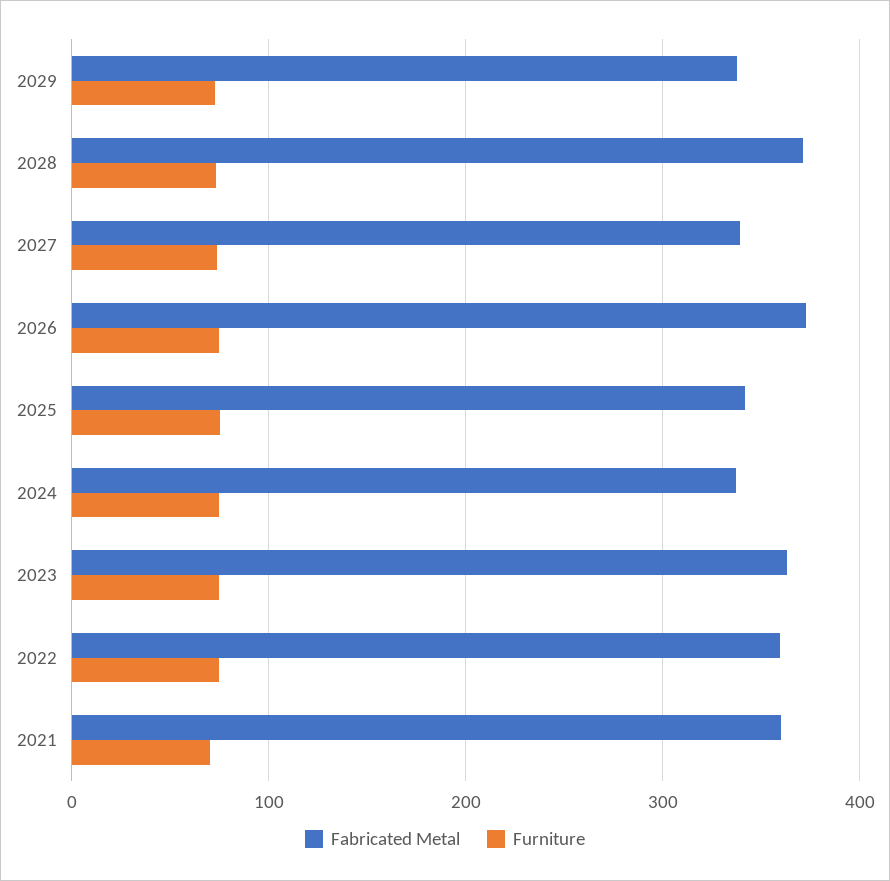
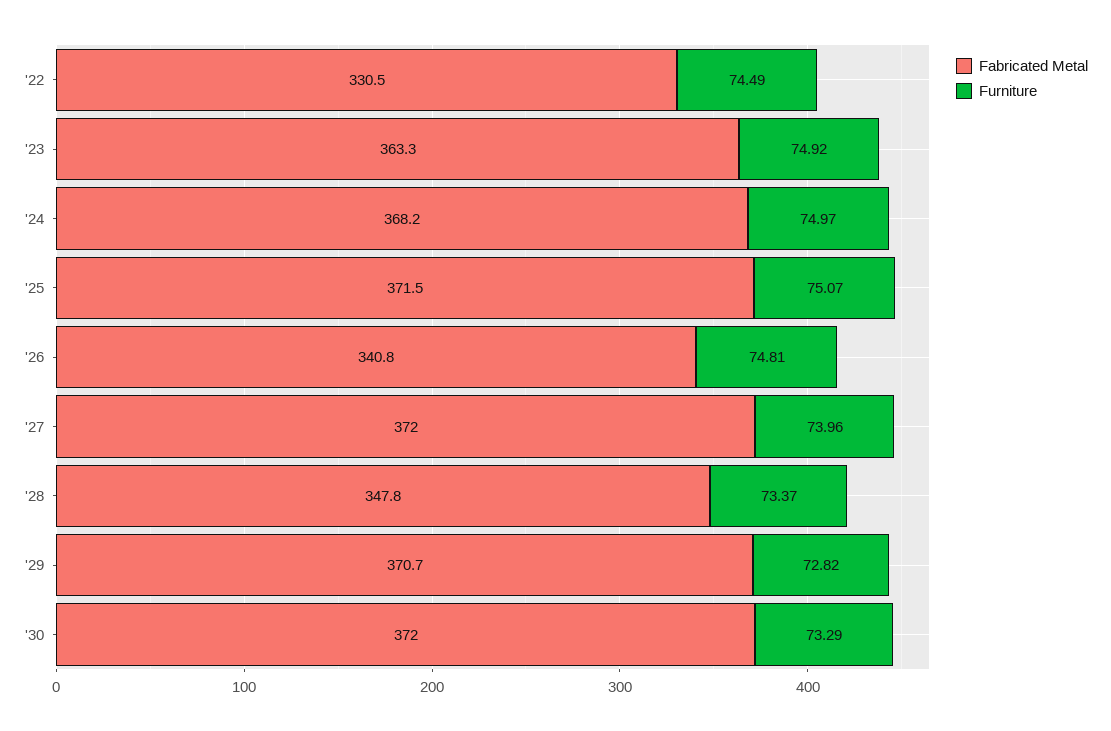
Fabricated Metal, 2029: 340 -> 370.7
Fabricated Metal, 2028: 370 -> 347.8
Fabricated Metal, 2027: 340 -> 372
Fabricated Metal, 2026: 370 -> 340.8
Fabricated Metal, 2025: 340 -> 371.5
Fabricated Metal, 2024: 340 -> 368.2
Fabricated Metal, 2022: 360 -> 330.5
Fabricated Metal, 2021: 360 -> none
Furniture, 2021: 70 -> none
Fabricated Metal, '30: none -> 372
Furniture, '30: none -> 73.29

